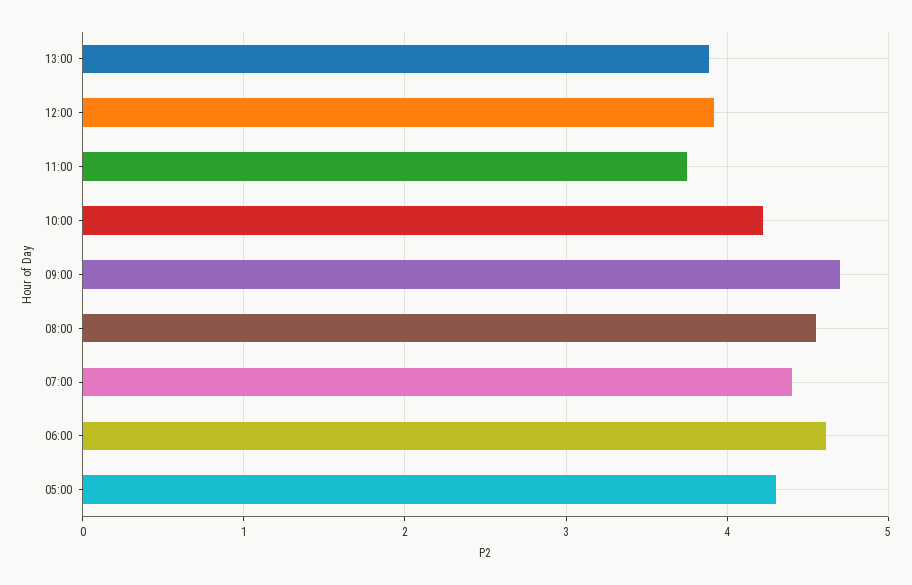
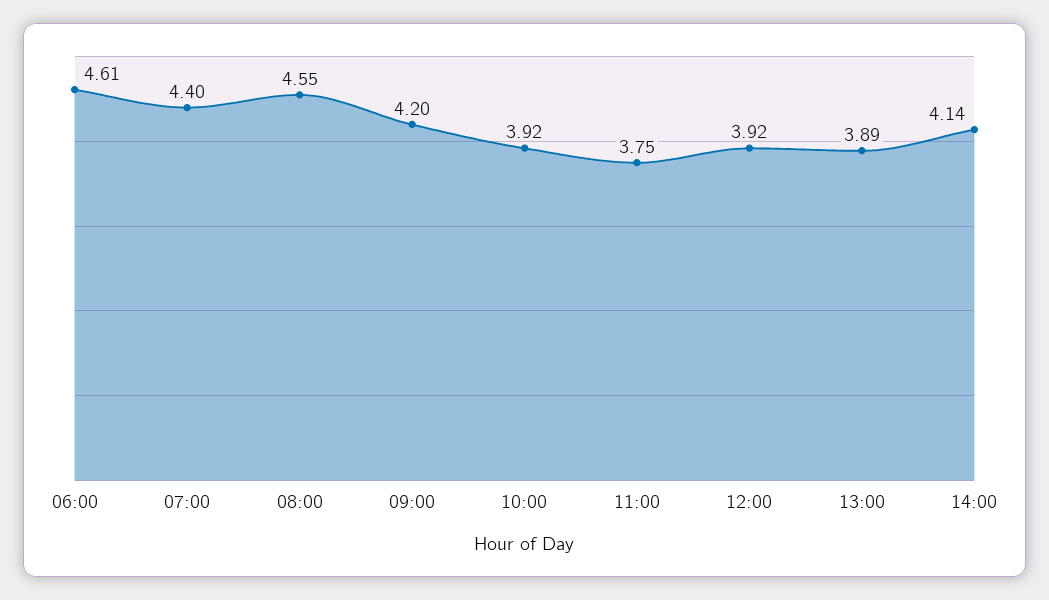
10:00: 4.2 -> 3.92
09:00: 4.7 -> 4.2
05:00: 4.3 -> none
14:00: none -> 4.14

